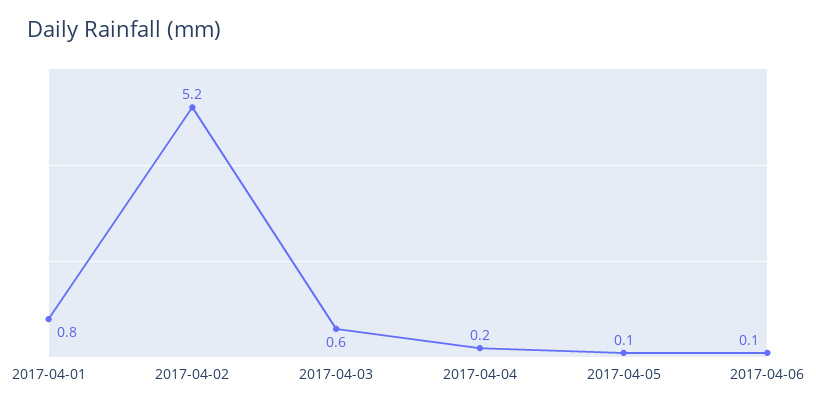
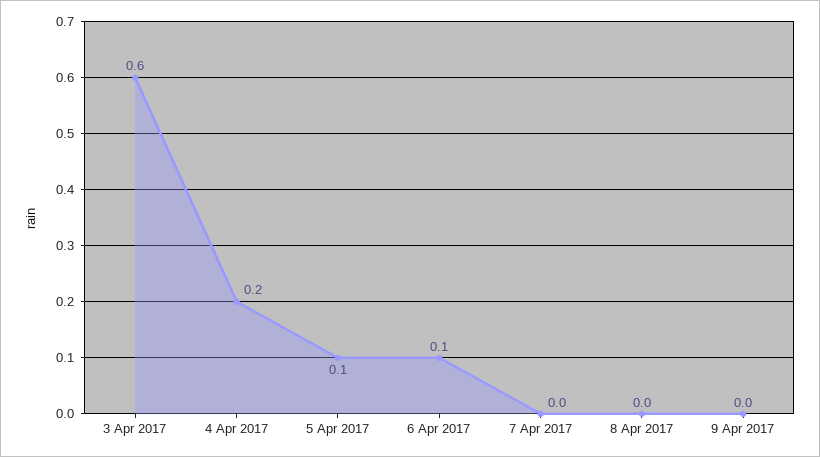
2017-04-01: 0.8 -> none
2017-04-02: 5.2 -> none
7 Apr 2017: none -> 0
8 Apr 2017: none -> 0
9 Apr 2017: none -> 0

